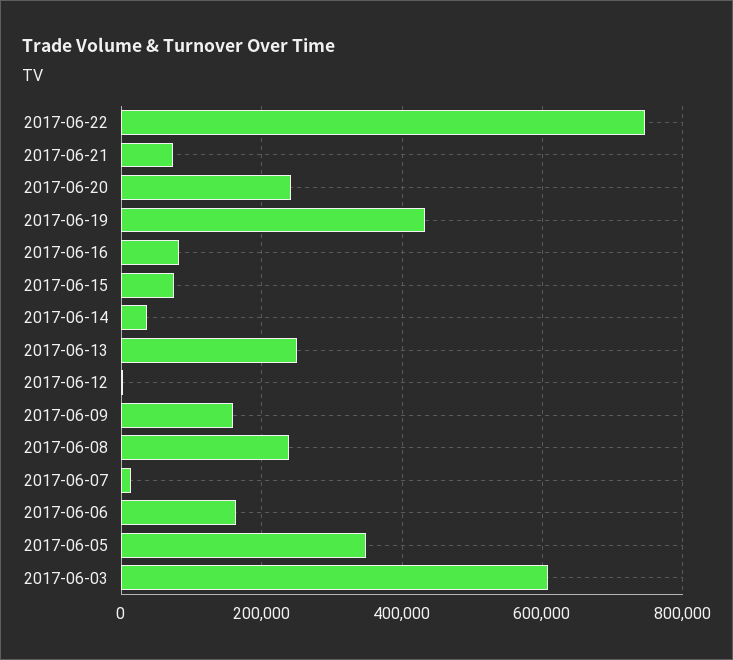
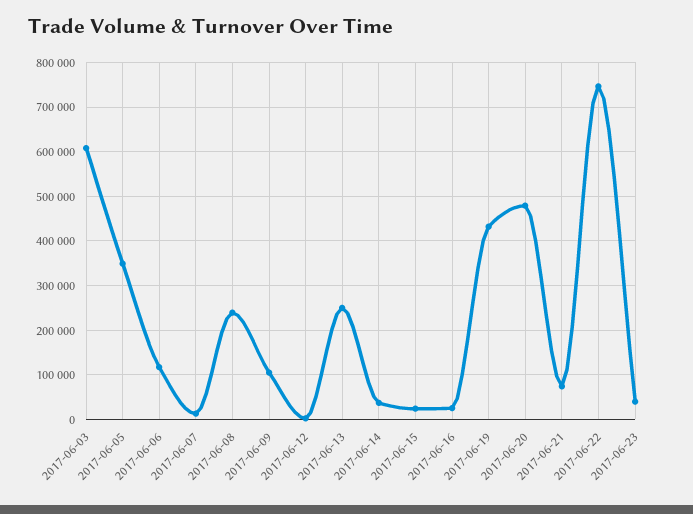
2017-06-20: 240000 -> 480000
2017-06-16: 80000 -> 20000
2017-06-15: 80000 -> 20000
2017-06-09: 160000 -> 100000
2017-06-06: 160000 -> 120000
2017-06-23: none -> 40000

